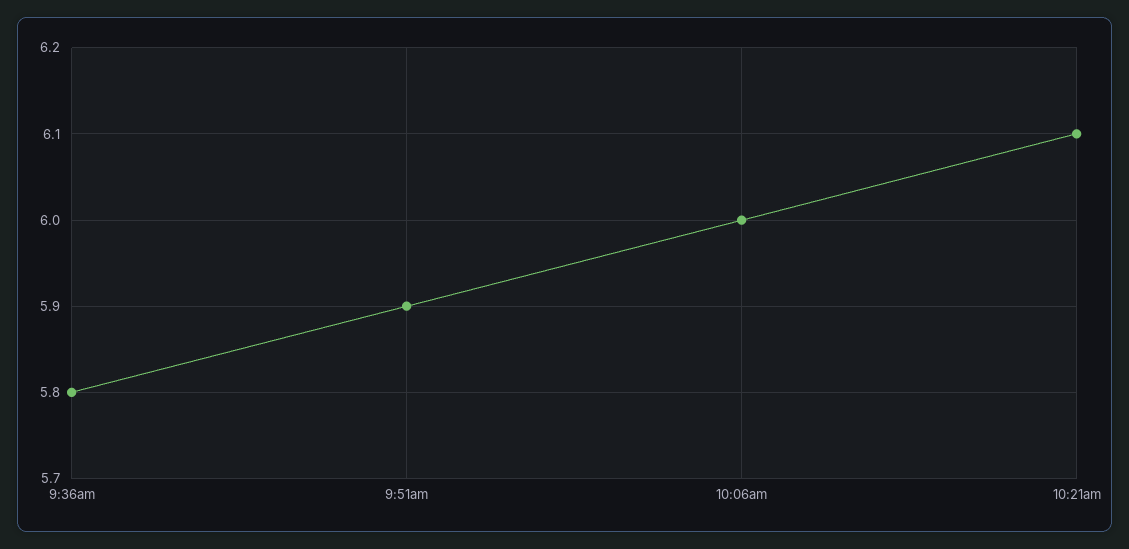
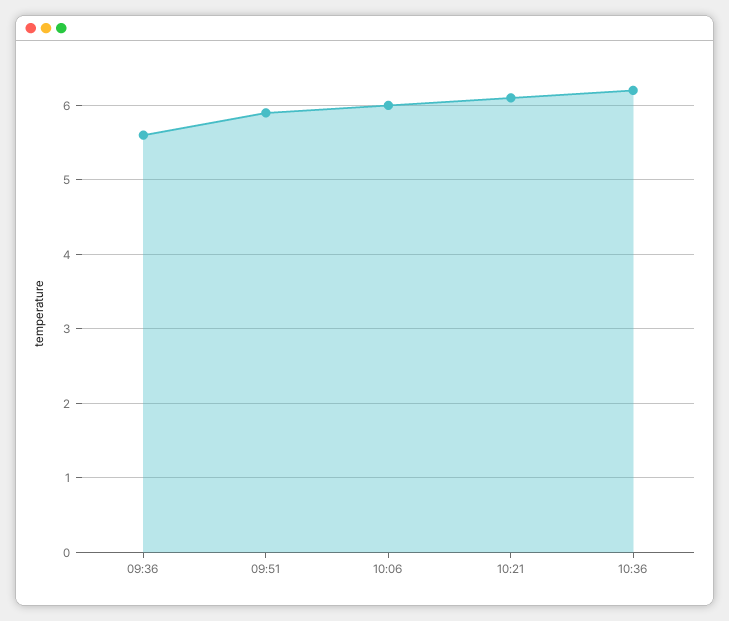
9:36am: 5.8 -> 5.6
10:36: none -> 6.2

